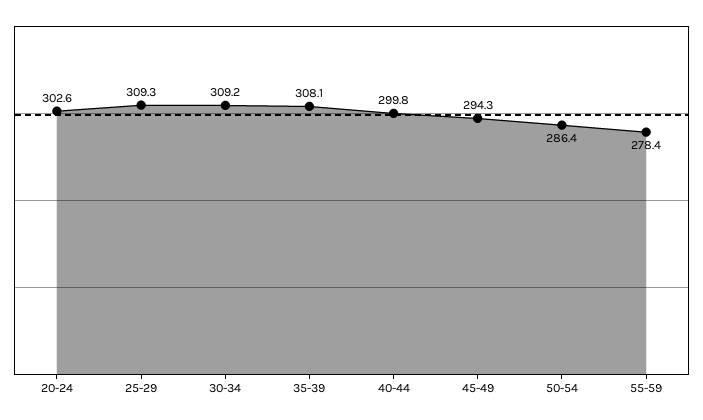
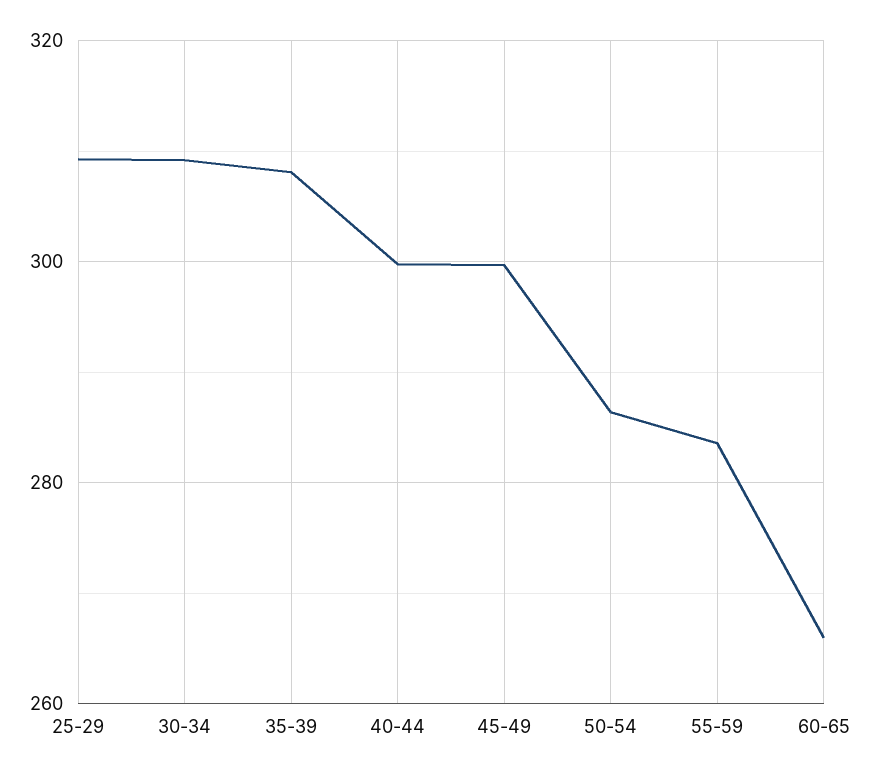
20-24: 302.6 -> none
45-49: 294.3 -> 300
55-59: 278.4 -> 284
60-65: none -> 266

